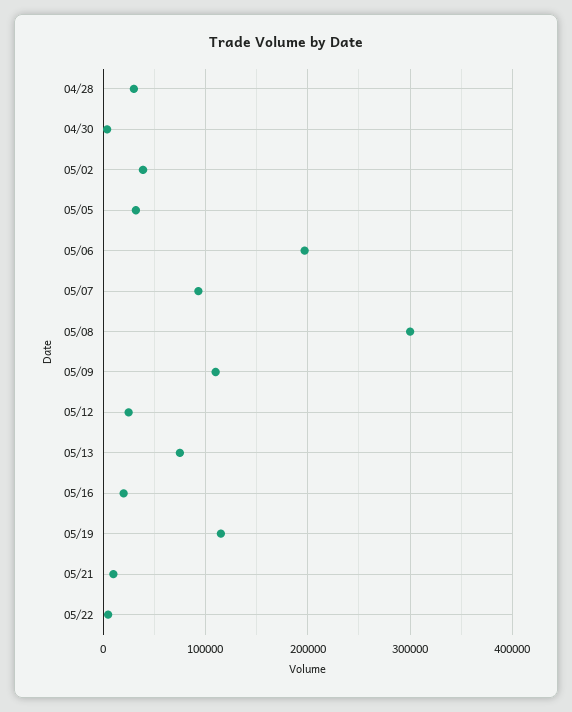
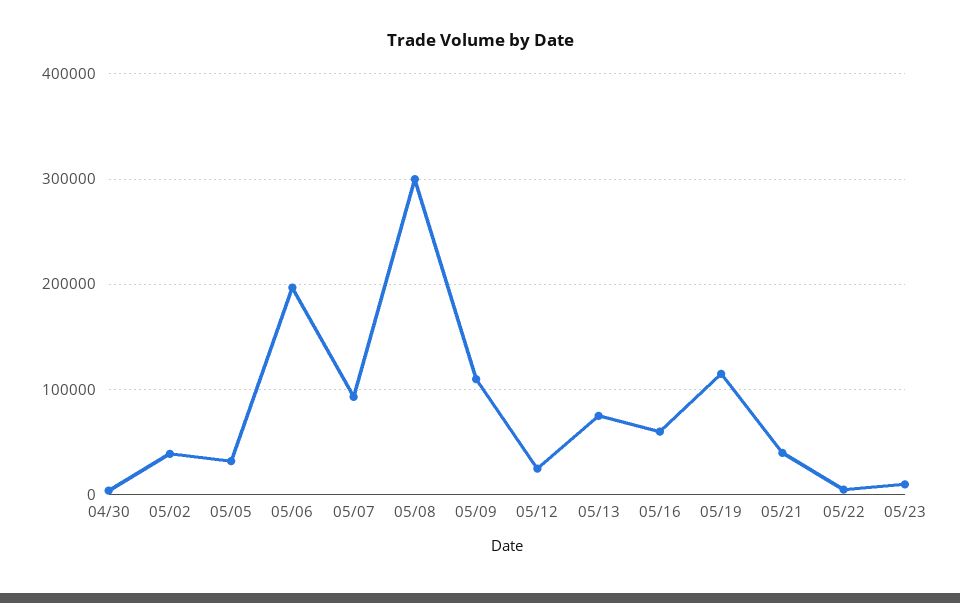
04/28: 30000 -> none
05/16: 20000 -> 60000
05/21: 10000 -> 40000
05/23: none -> 10000

